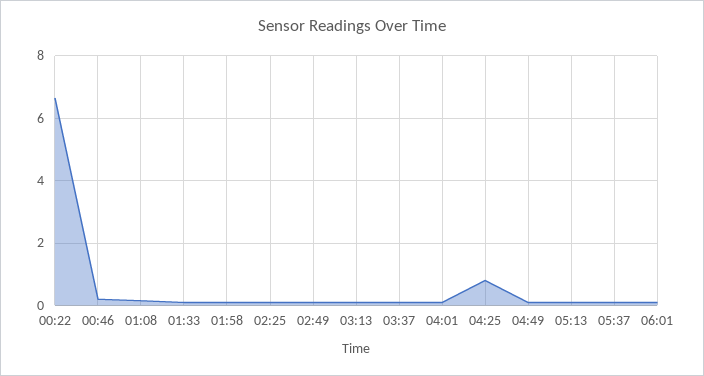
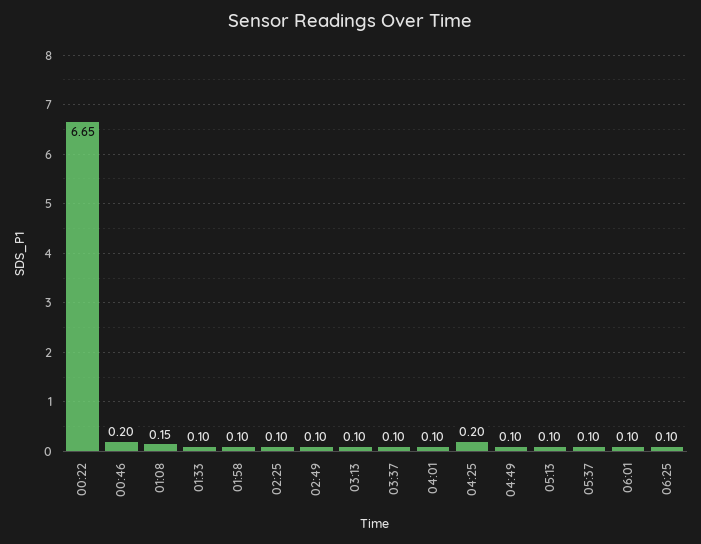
04:25: 0.8 -> 0.2
06:25: none -> 0.1

